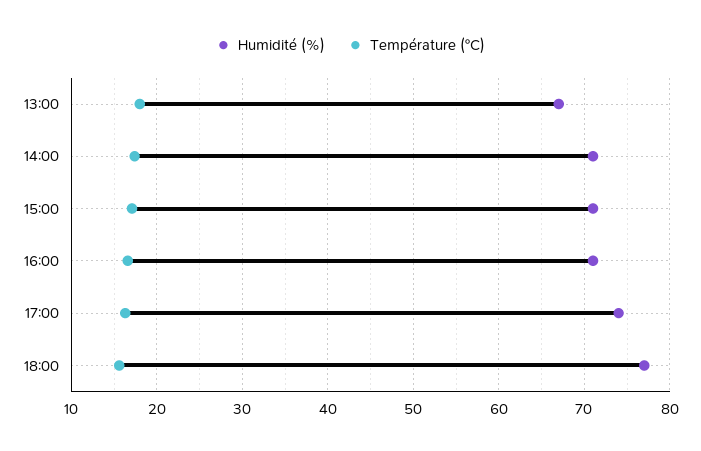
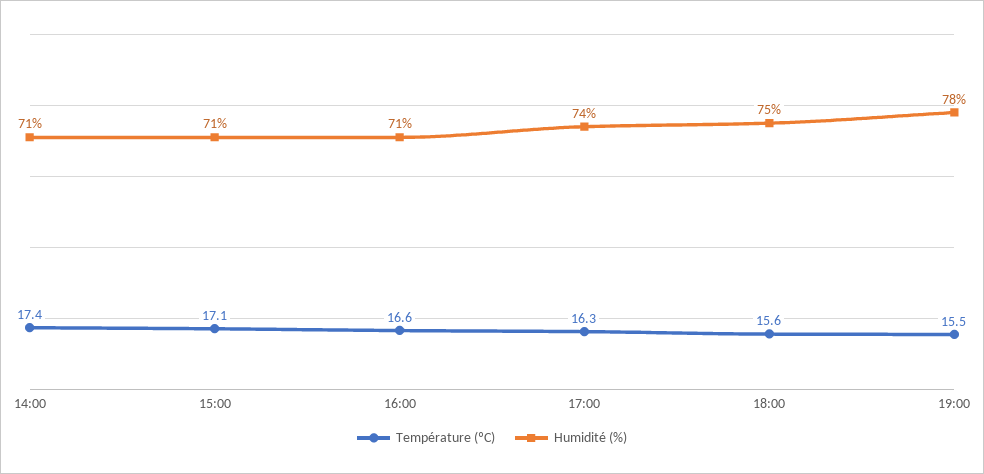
Humidité (%), 13:00: 67 -> none
Température (ºC), 13:00: 18 -> none
Humidité (%), 18:00: 77 -> 75
Température (ºC), 19:00: none -> 15.5
Humidité (%), 19:00: none -> 78

